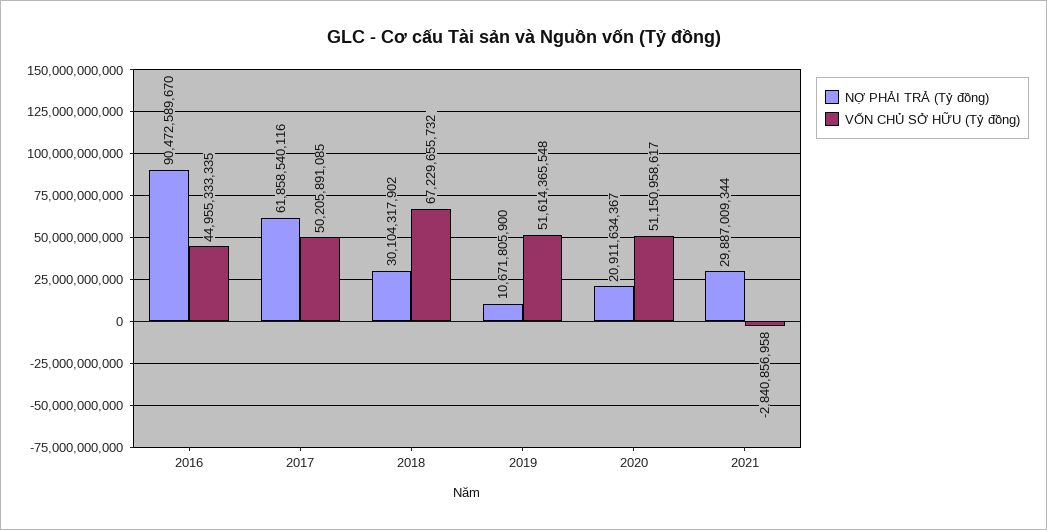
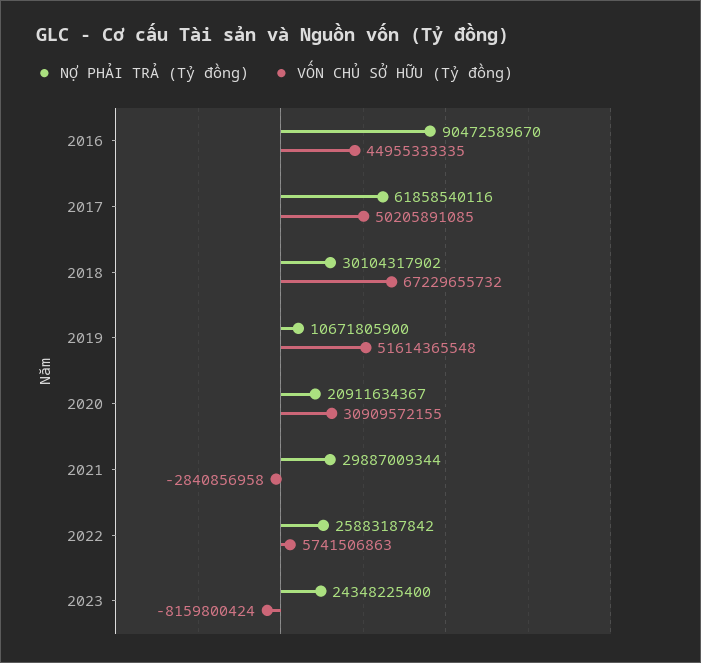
VỐN CHỦ SỞ HỮU (Tỷ đồng), 2020: 51150958617 -> 30909572155
NỢ PHẢI TRẢ (Tỷ đồng), 2022: none -> 25883187842
VỐN CHỦ SỞ HỮU (Tỷ đồng), 2022: none -> 5741506863
NỢ PHẢI TRẢ (Tỷ đồng), 2023: none -> 24348225400
VỐN CHỦ SỞ HỮU (Tỷ đồng), 2023: none -> -8159800424

